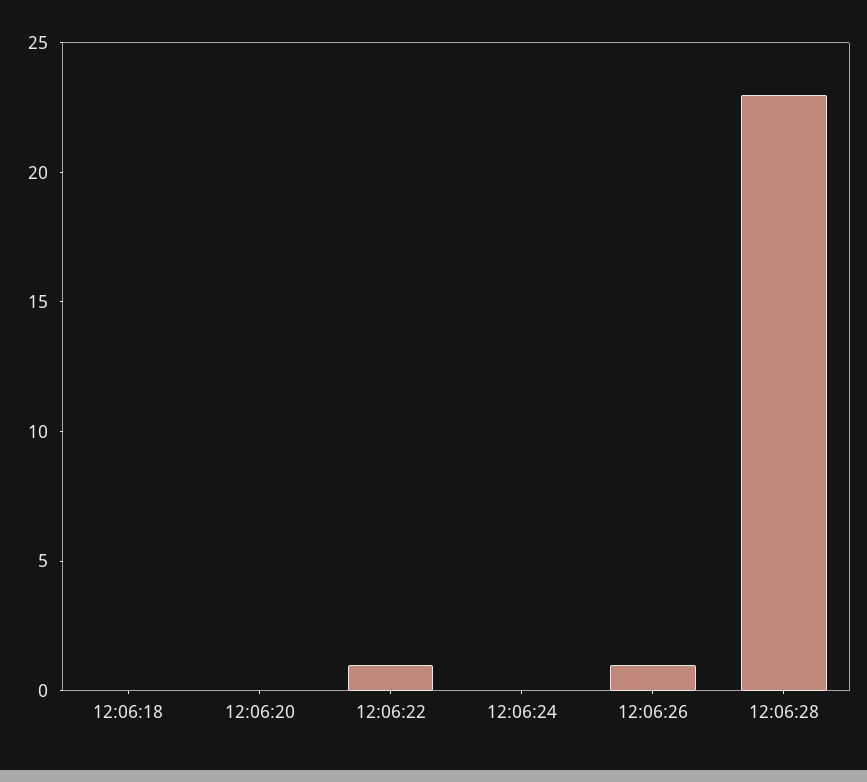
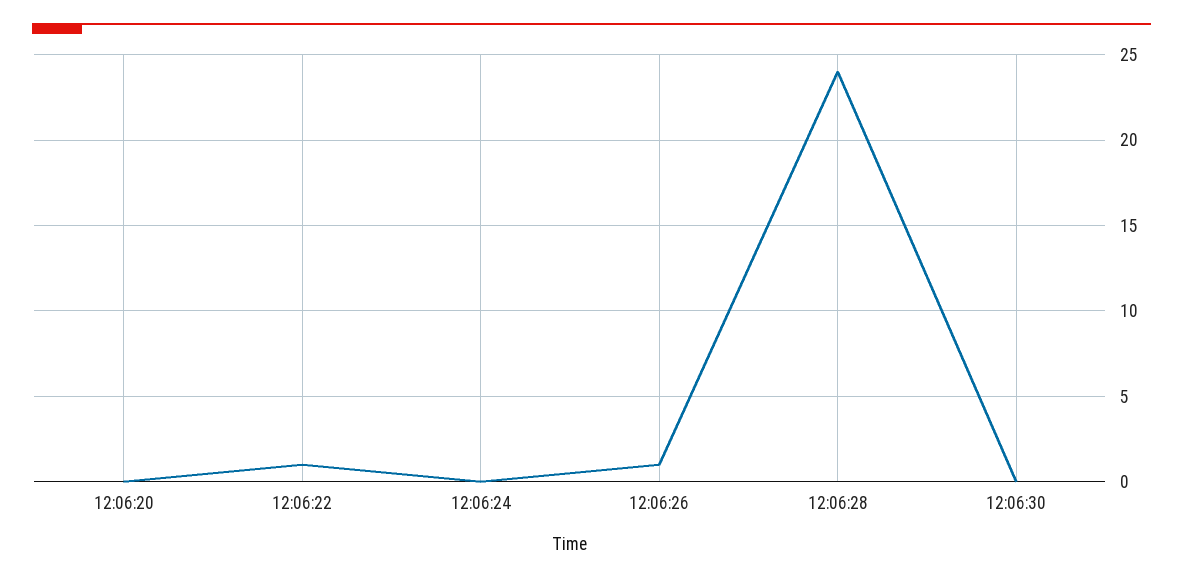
12:06:18: 0 -> none
12:06:28: 23 -> 24
12:06:30: none -> 0

